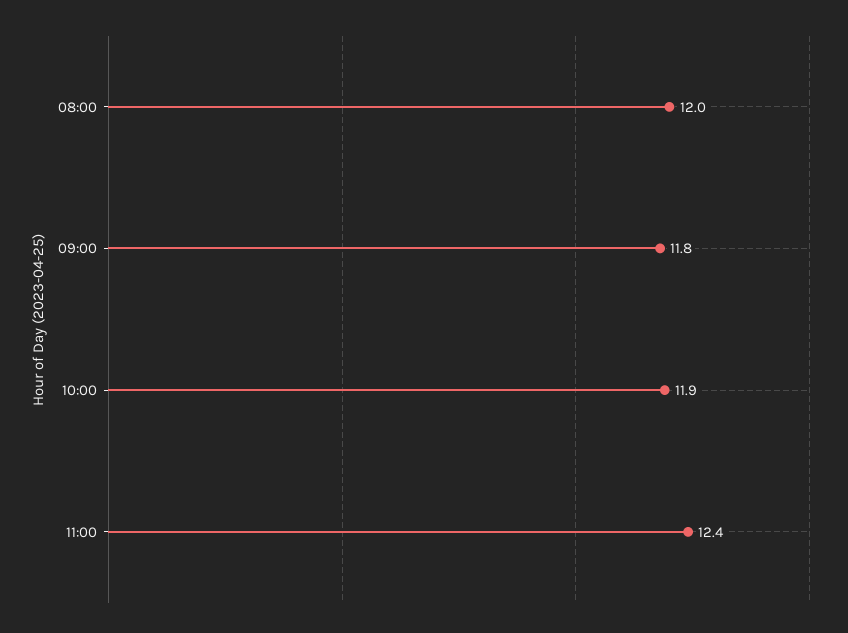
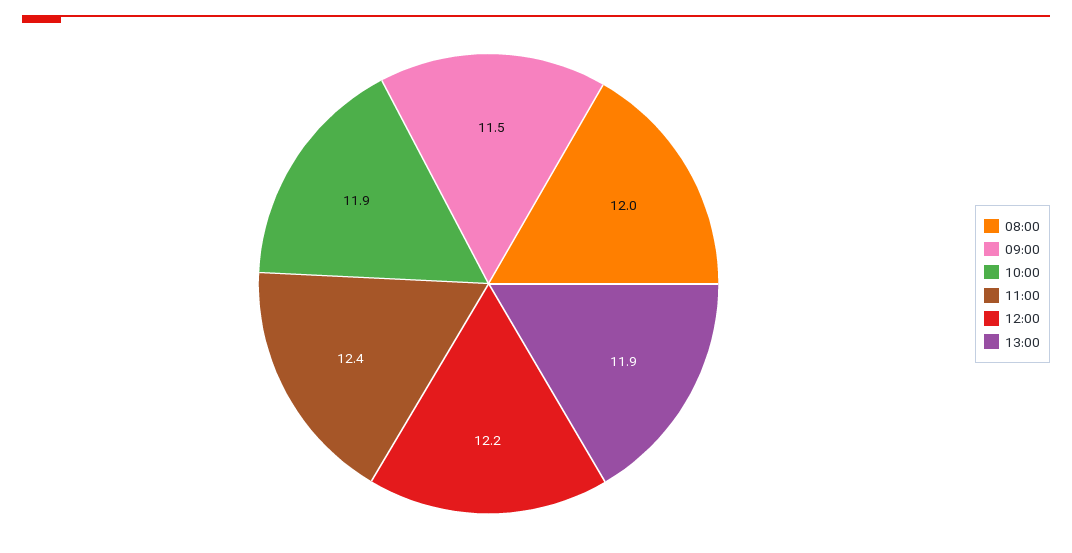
09:00: 11.8 -> 11.5
12:00: none -> 12.2
13:00: none -> 11.9

